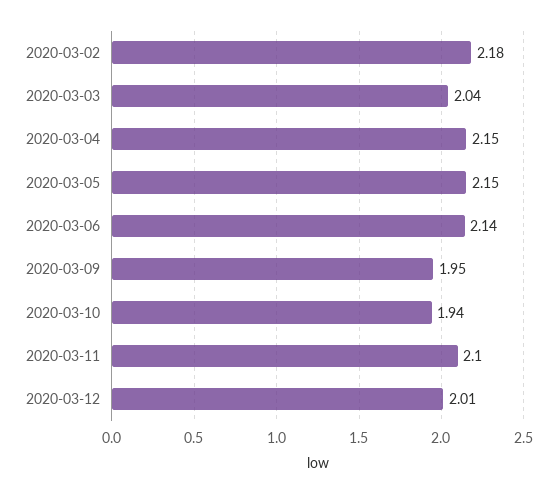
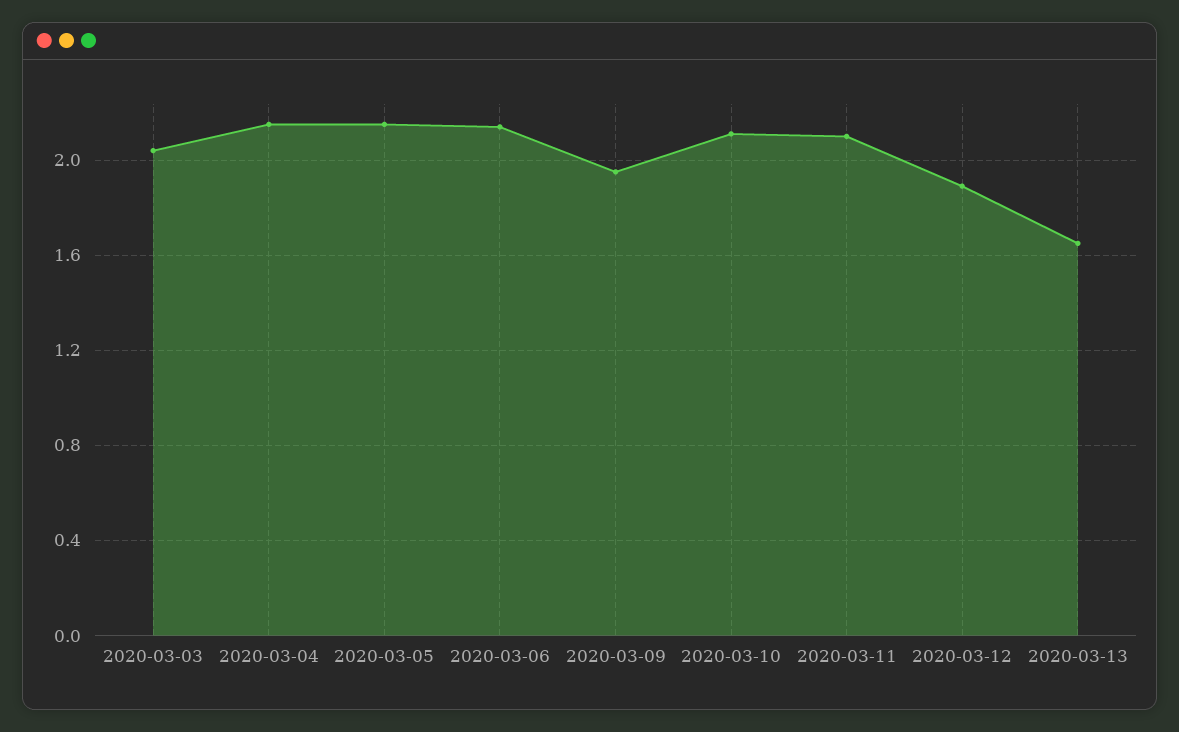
2020-03-02: 2.18 -> none
2020-03-10: 1.94 -> 2.1
2020-03-12: 2.01 -> 1.9
2020-03-13: none -> 1.65

